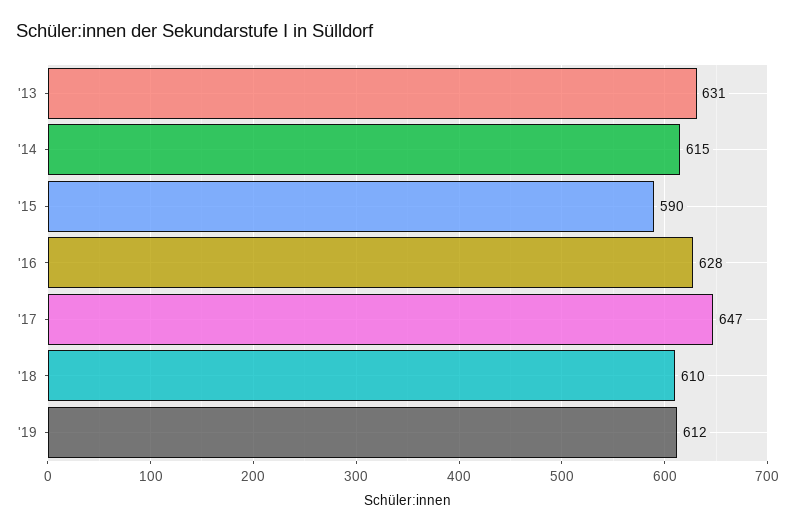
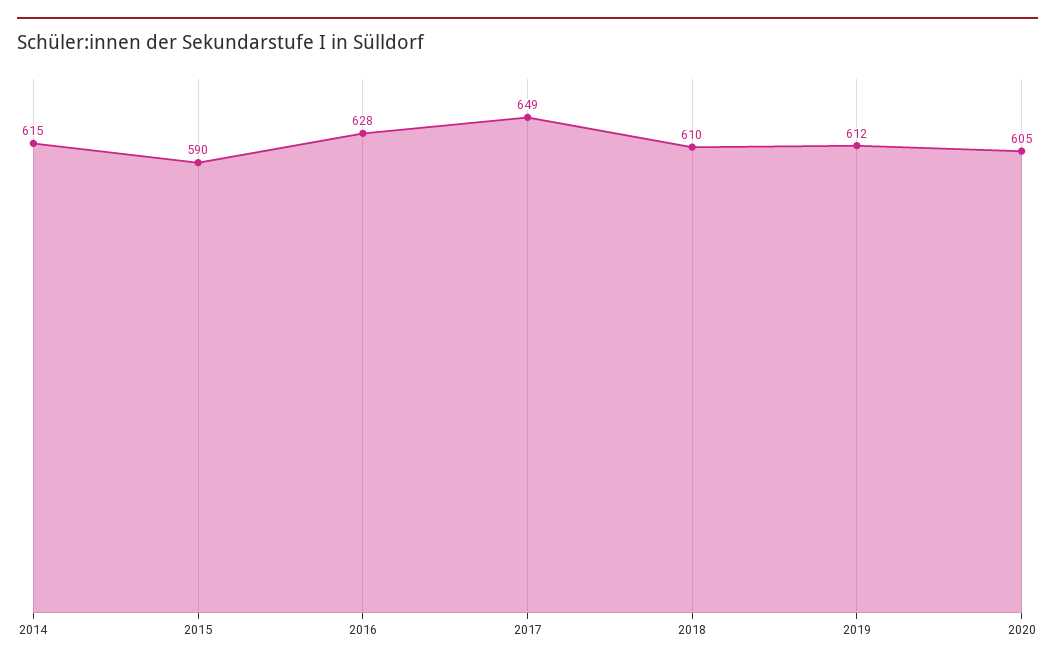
'13: 631 -> none
'17: 647 -> 649
2020: none -> 605

